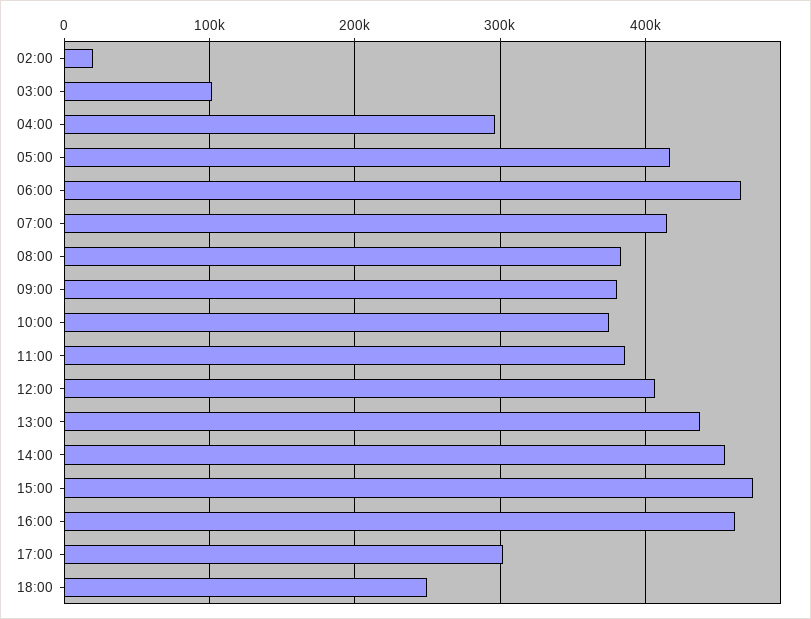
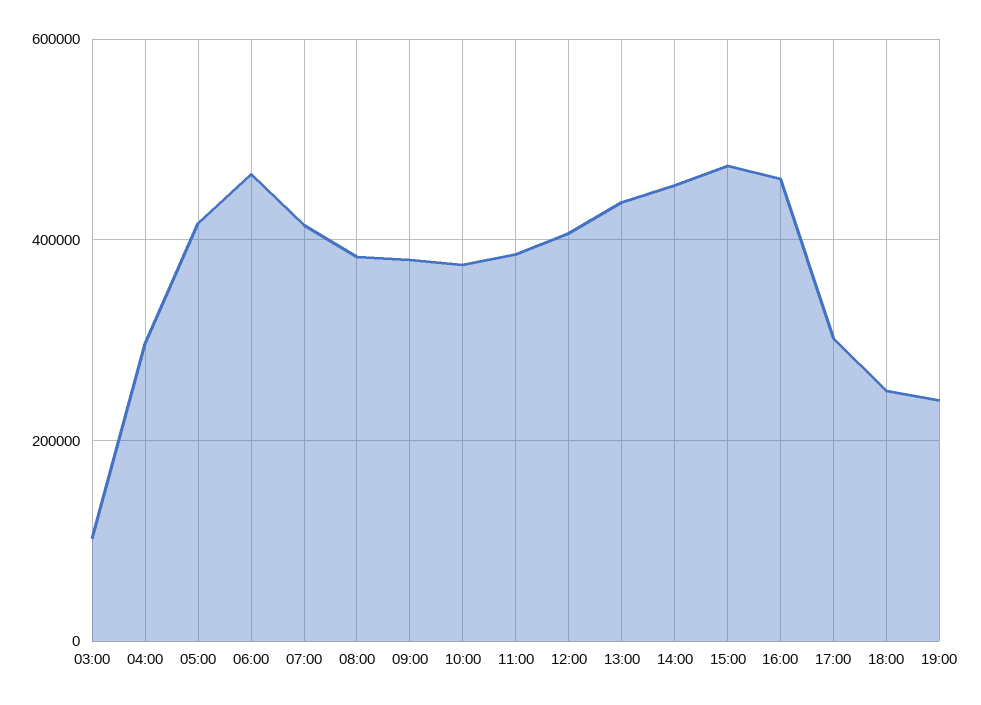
02:00: 20000 -> none
19:00: none -> 240000

